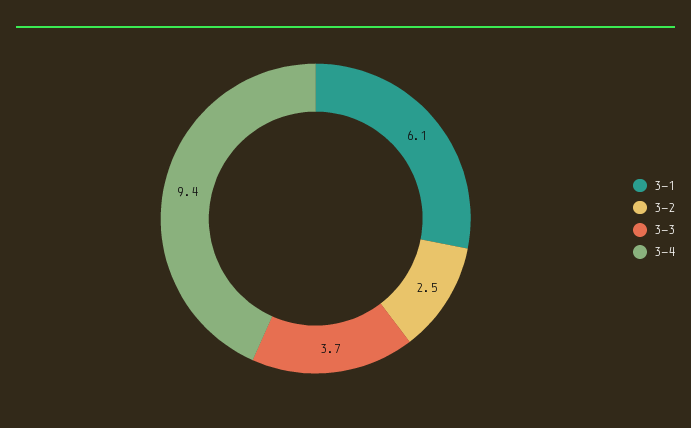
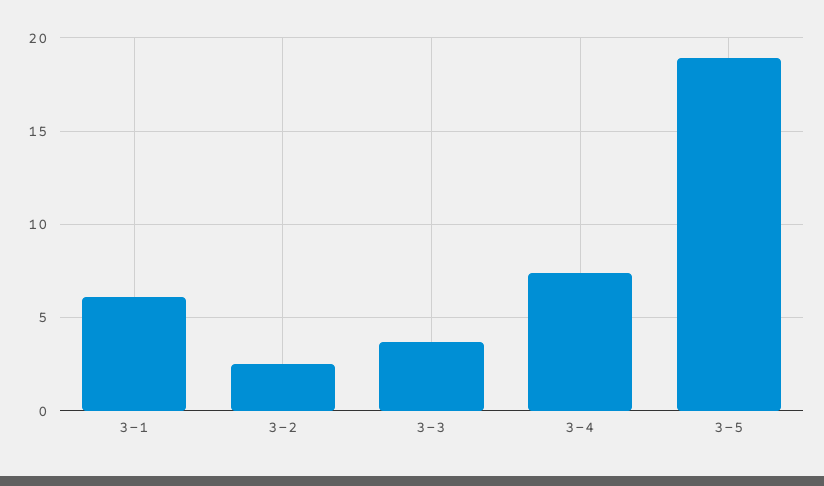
3-4: 9.4 -> 7.5
3-5: none -> 19

